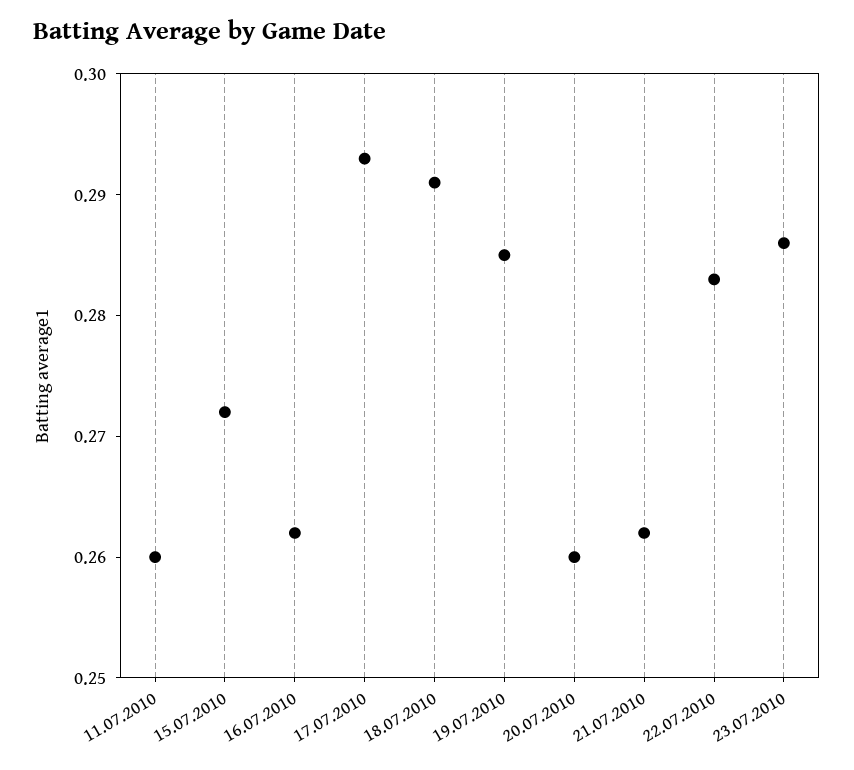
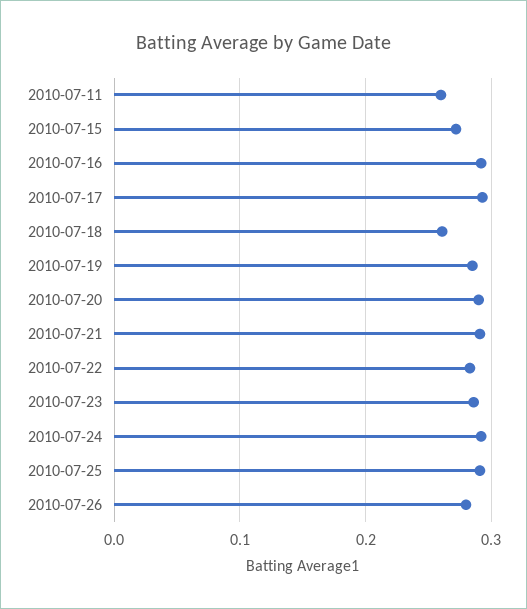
16.07.2010: 0.262 -> 0.29
18.07.2010: 0.291 -> 0.26
20.07.2010: 0.26 -> 0.29
21.07.2010: 0.262 -> 0.29
2010-07-24: none -> 0.29
2010-07-25: none -> 0.29
2010-07-26: none -> 0.28

